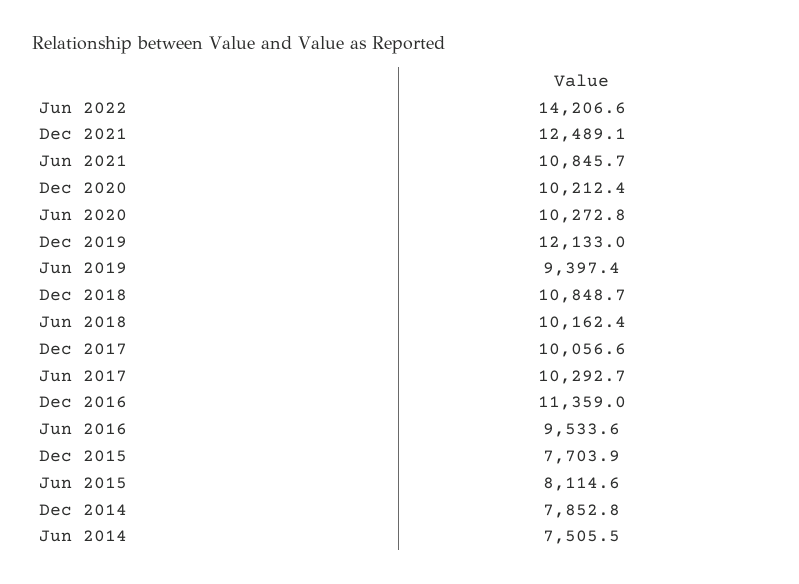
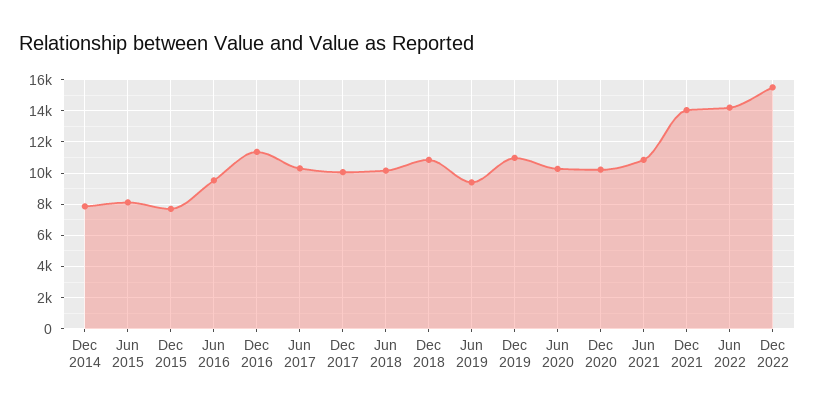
Dec 2021: 12489.1 -> 14000
Dec 2019: 12133 -> 11000
Jun 2014: 7505.5 -> none
Dec 2022: none -> 15500

